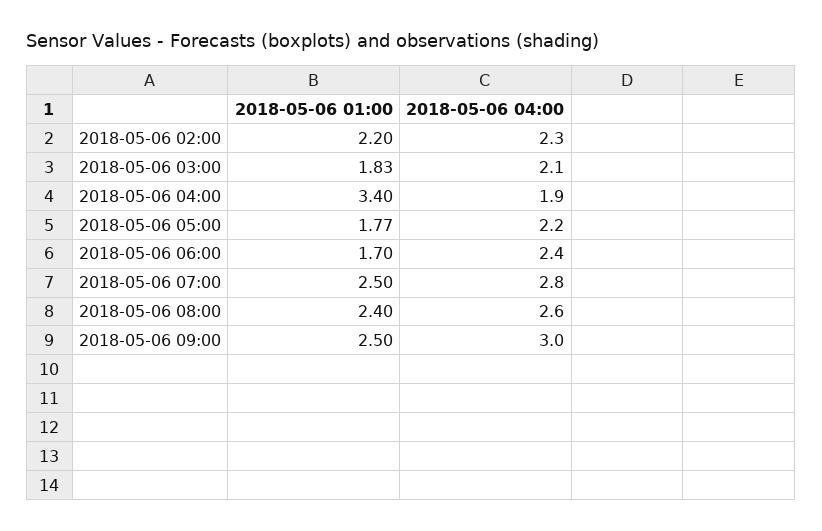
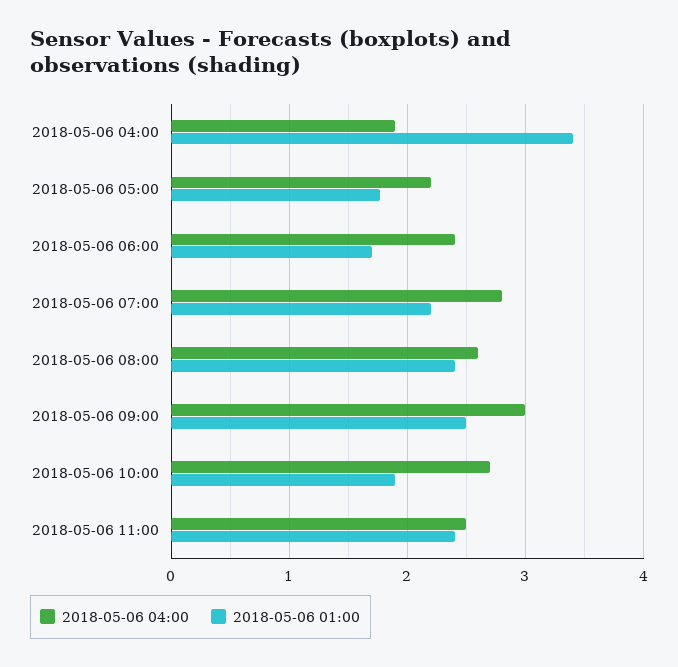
2018-05-06 01:00, 2018-05-06 02:00: 2.2 -> none
2018-05-06 04:00, 2018-05-06 02:00: 2.3 -> none
2018-05-06 01:00, 2018-05-06 03:00: 1.83 -> none
2018-05-06 04:00, 2018-05-06 03:00: 2.1 -> none
2018-05-06 01:00, 2018-05-06 07:00: 2.5 -> 2.2
2018-05-06 04:00, 2018-05-06 10:00: none -> 2.7
2018-05-06 01:00, 2018-05-06 10:00: none -> 1.9
2018-05-06 04:00, 2018-05-06 11:00: none -> 2.5
2018-05-06 01:00, 2018-05-06 11:00: none -> 2.4

